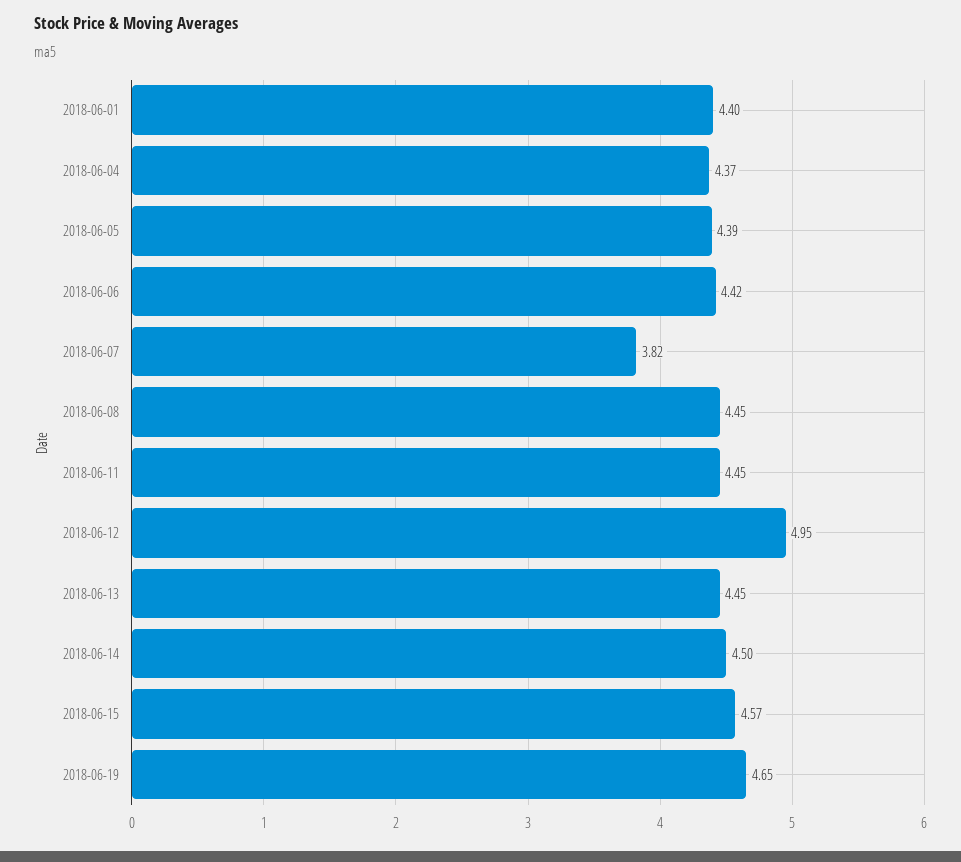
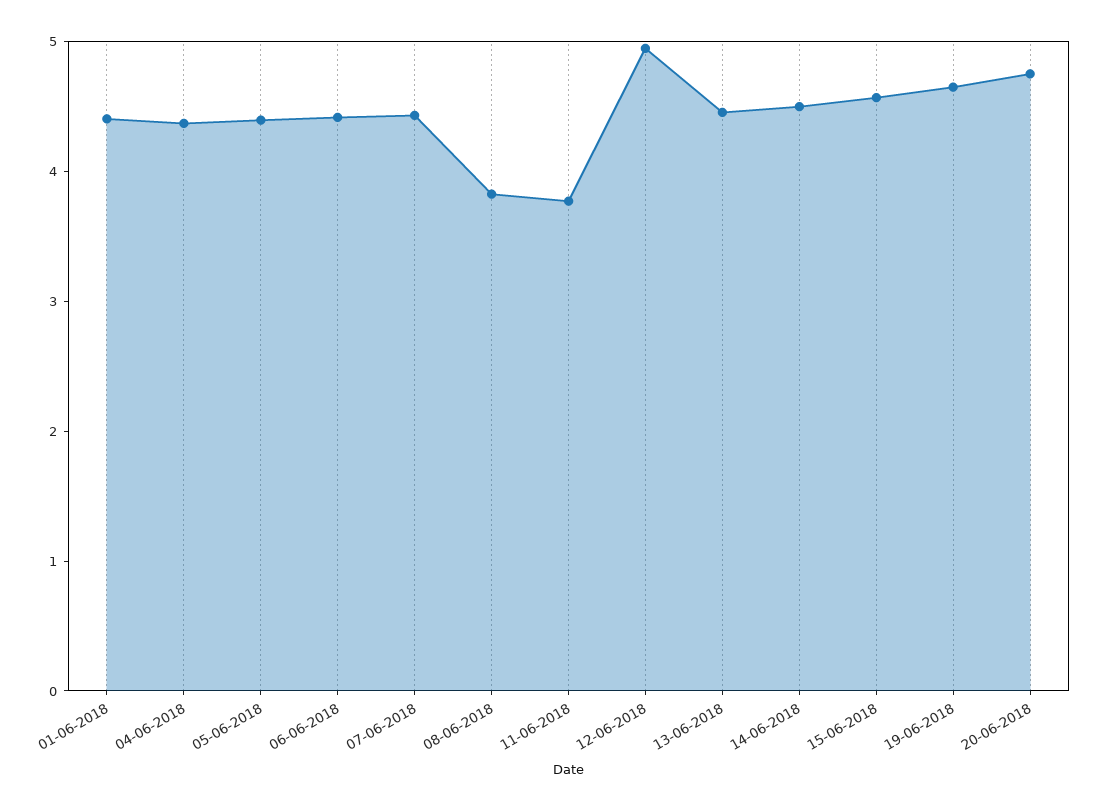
2018-06-07: 3.82 -> 4.4
2018-06-08: 4.45 -> 3.8
2018-06-11: 4.45 -> 3.8
20-06-2018: none -> 4.8

